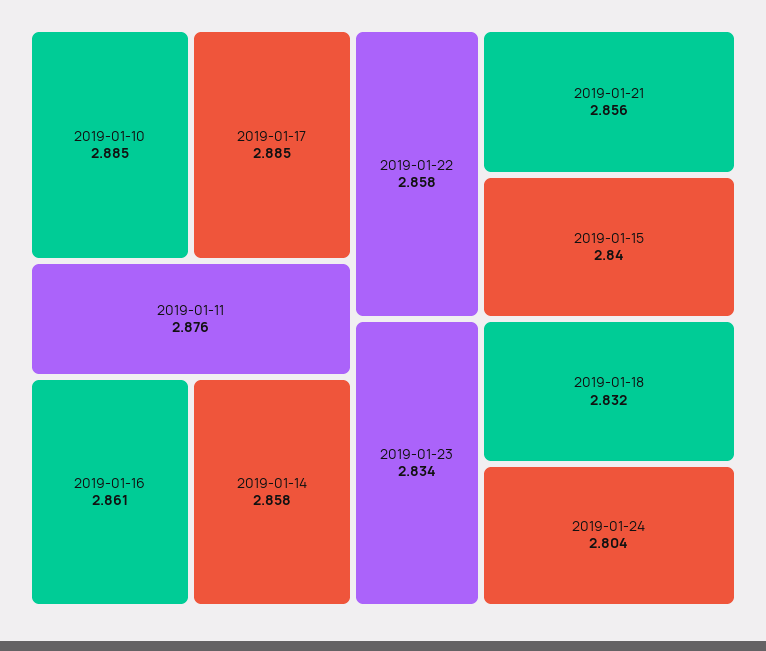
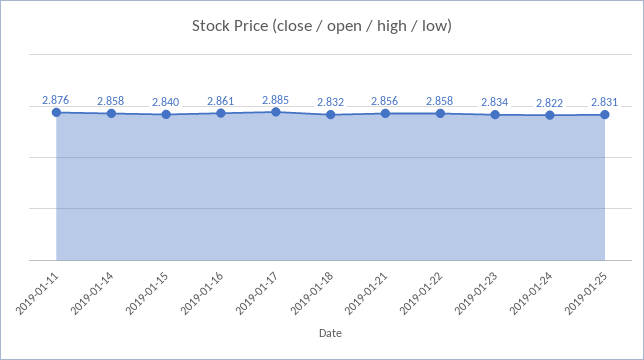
2019-01-10: 2.885 -> none
2019-01-24: 2.804 -> 2.822
2019-01-25: none -> 2.831

